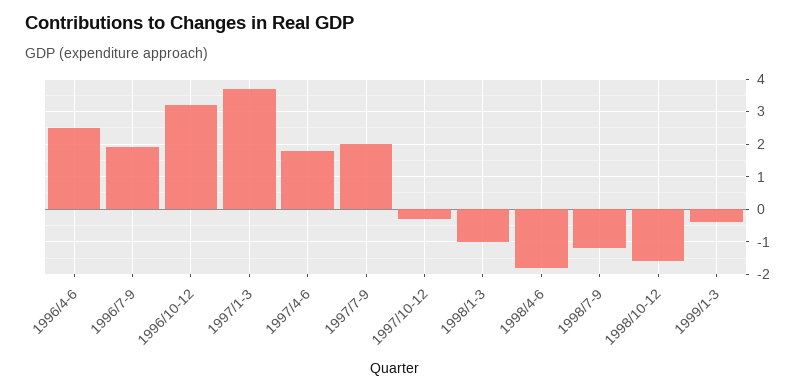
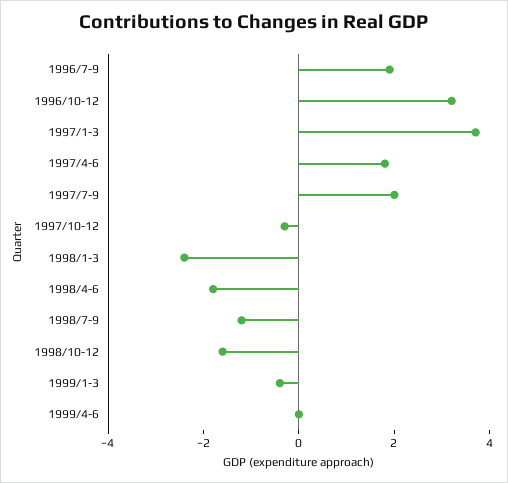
1996/4-6: 2.5 -> none
1998/1-3: -1 -> -2.5
1999/4-6: none -> 0

